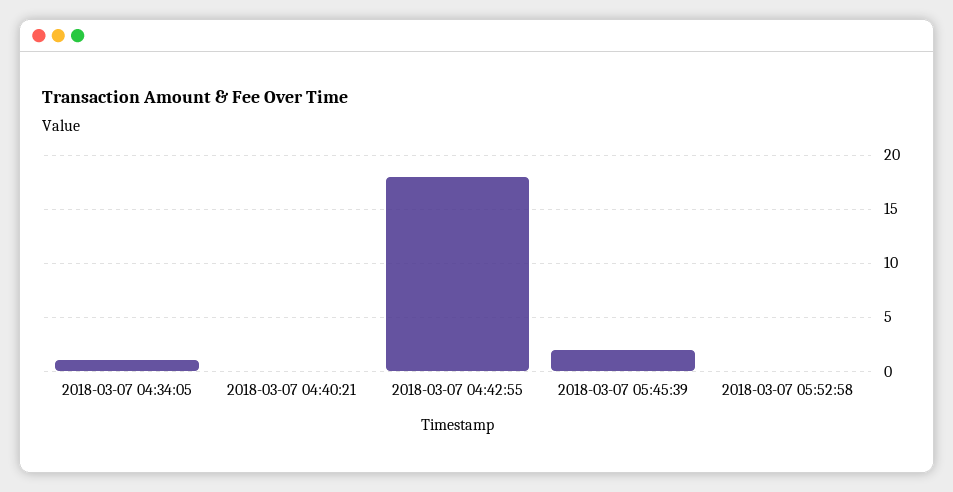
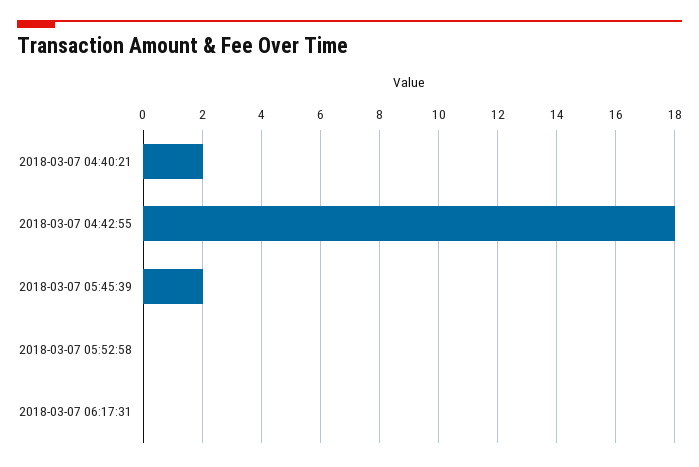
2018-03-07 04:34:05: 1 -> none
2018-03-07 04:40:21: 0 -> 2
2018-03-07 06:17:31: none -> 0

